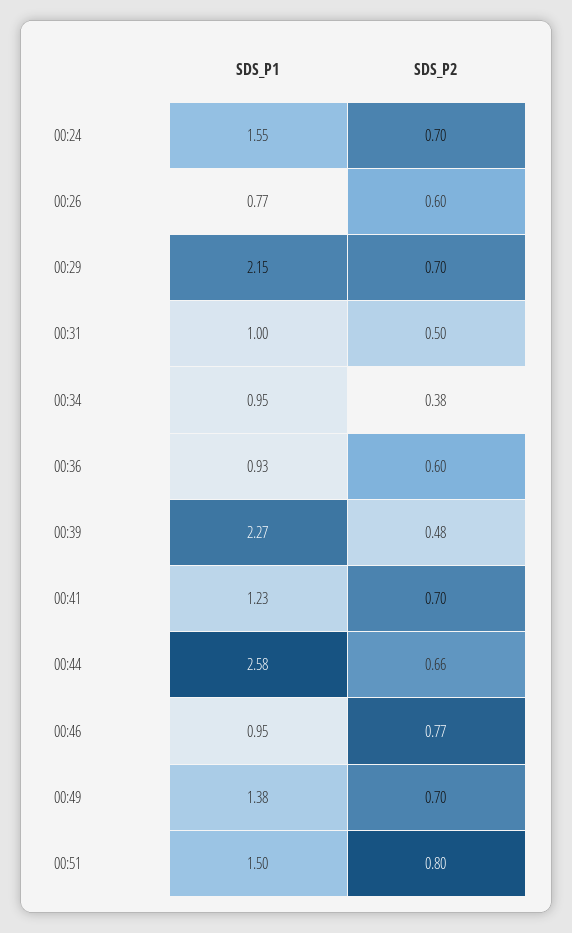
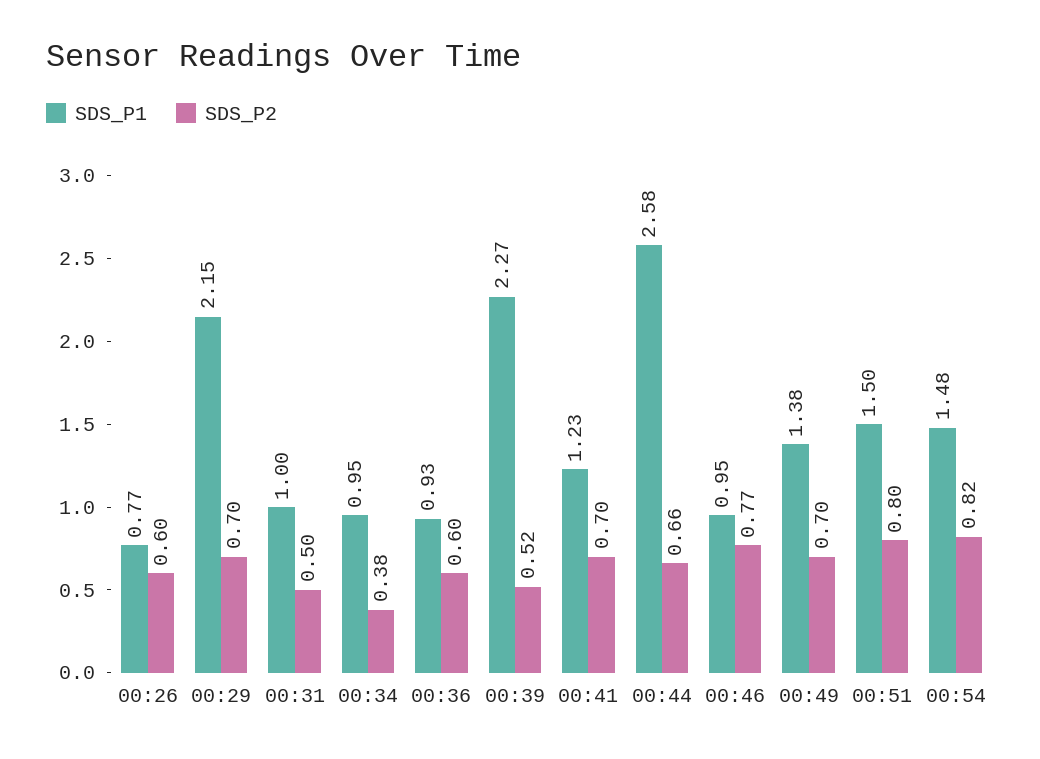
SDS_P1, 00:24: 1.55 -> none
SDS_P2, 00:24: 0.7 -> none
SDS_P2, 00:39: 0.48 -> 0.52
SDS_P1, 00:54: none -> 1.48
SDS_P2, 00:54: none -> 0.82

